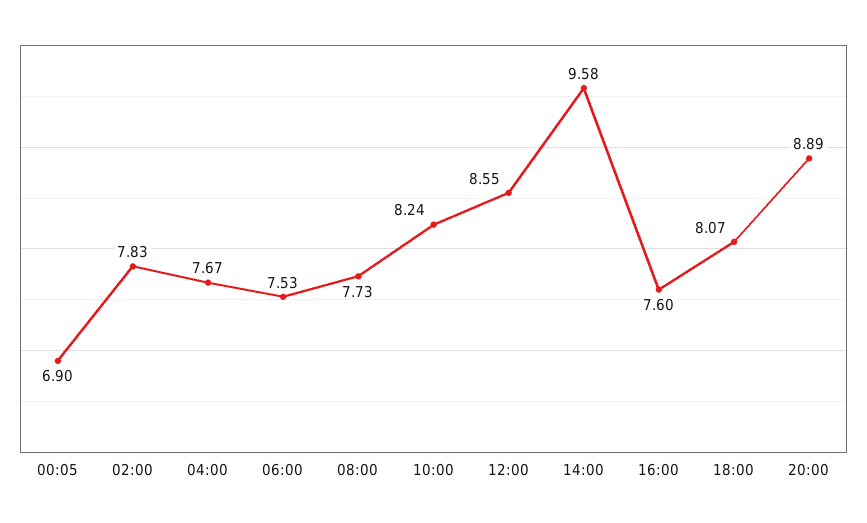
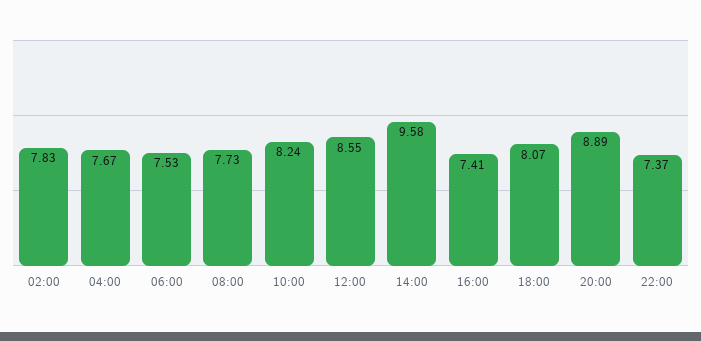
00:05: 6.9 -> none
16:00: 7.6 -> 7.41
22:00: none -> 7.37

